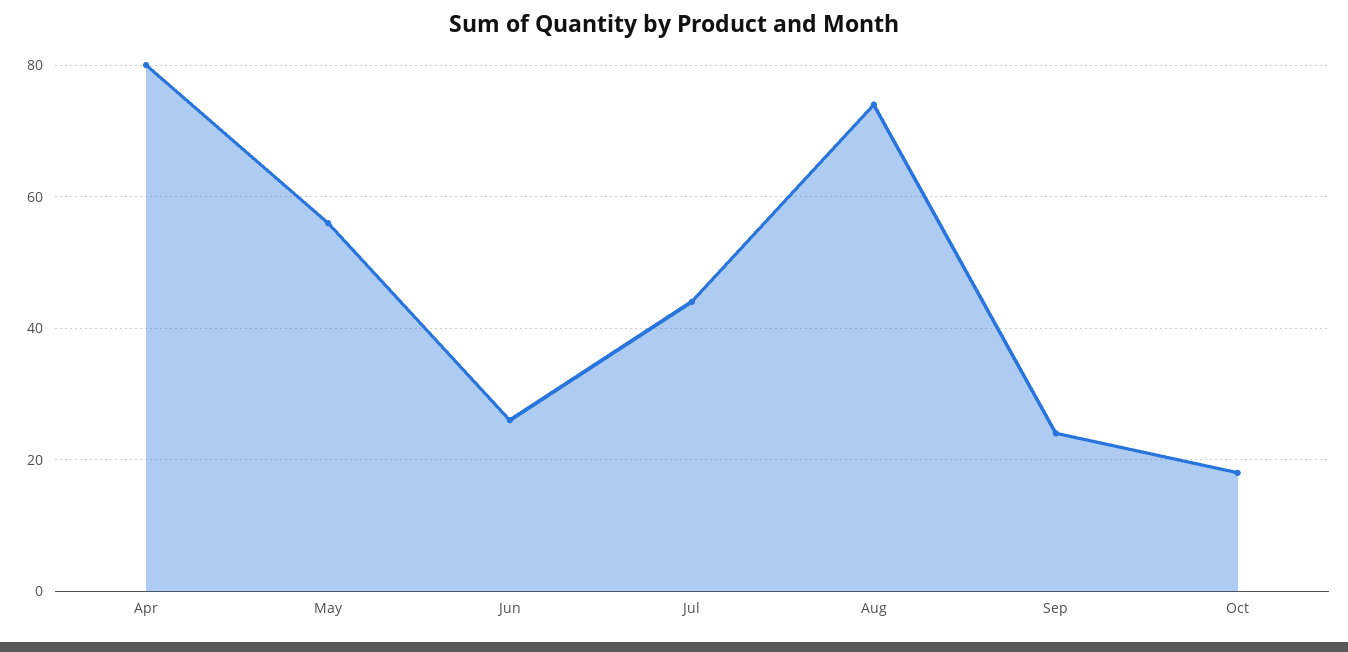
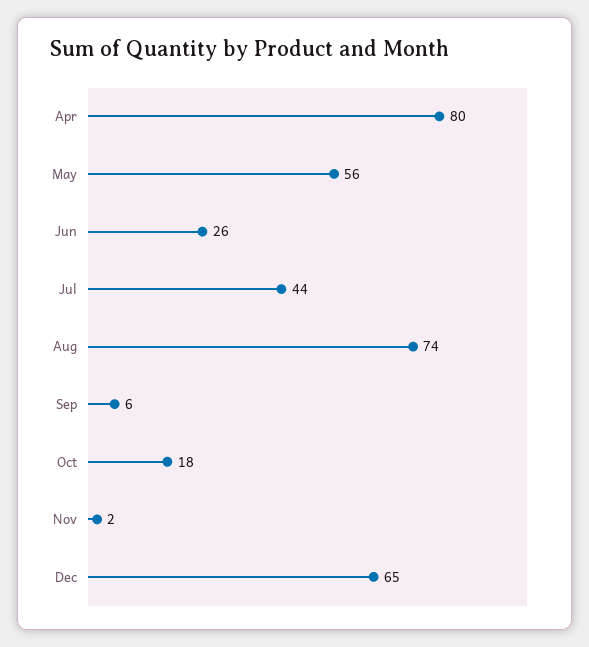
Sep: 25 -> 6
Nov: none -> 2
Dec: none -> 65

